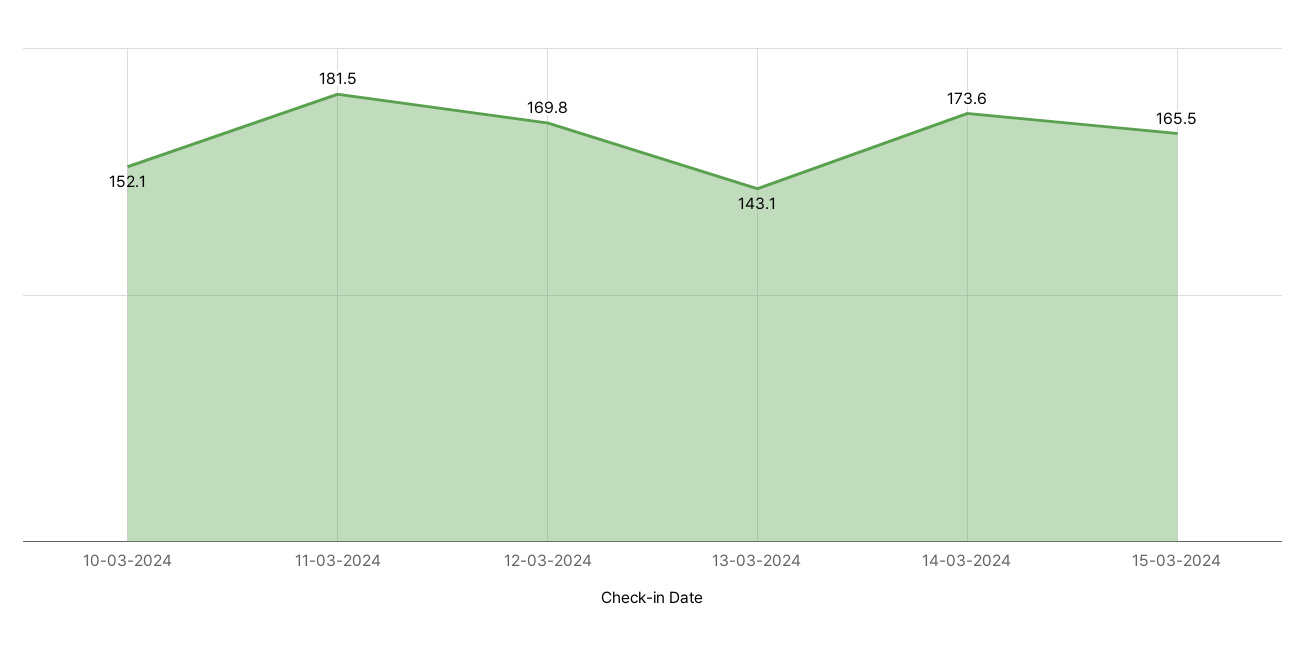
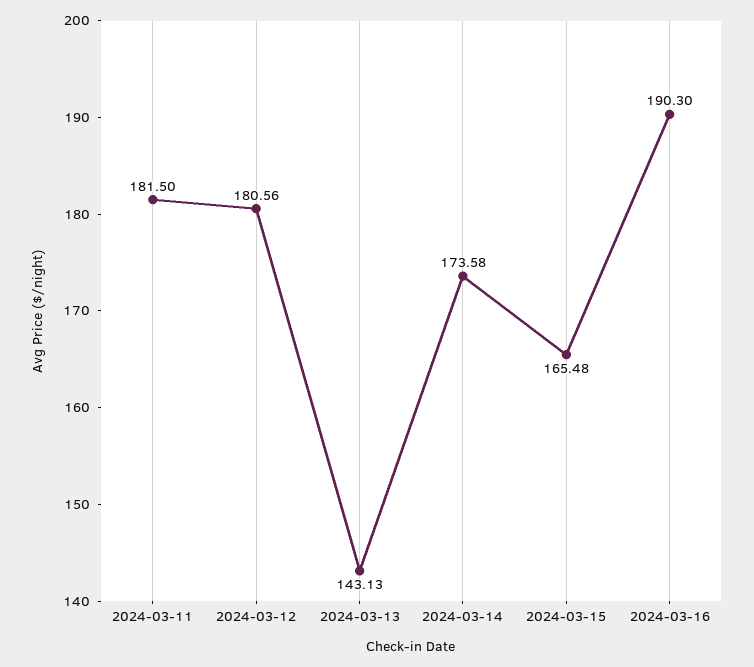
10-03-2024: 152.1 -> none
12-03-2024: 169.8 -> 180.56
2024-03-16: none -> 190.3

